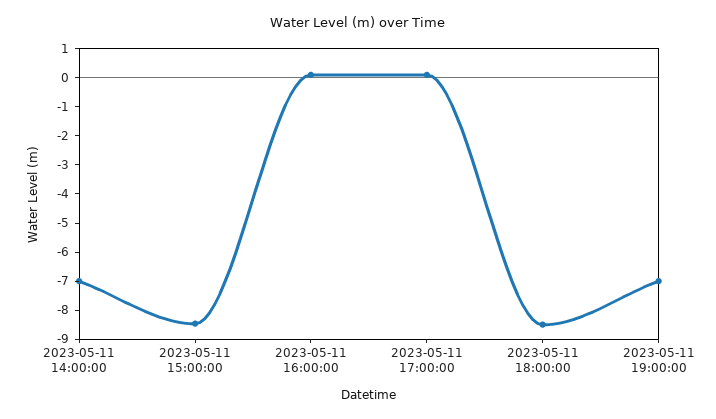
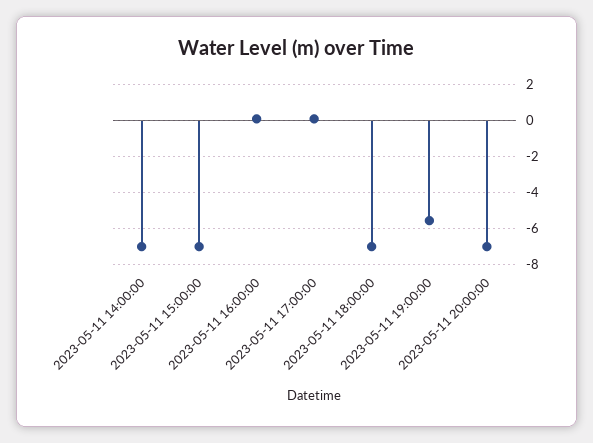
2023-05-11 15:00:00: -8.5 -> -7
2023-05-11 18:00:00: -8.5 -> -7
2023-05-11 19:00:00: -7 -> -5.5
2023-05-11 20:00:00: none -> -7

